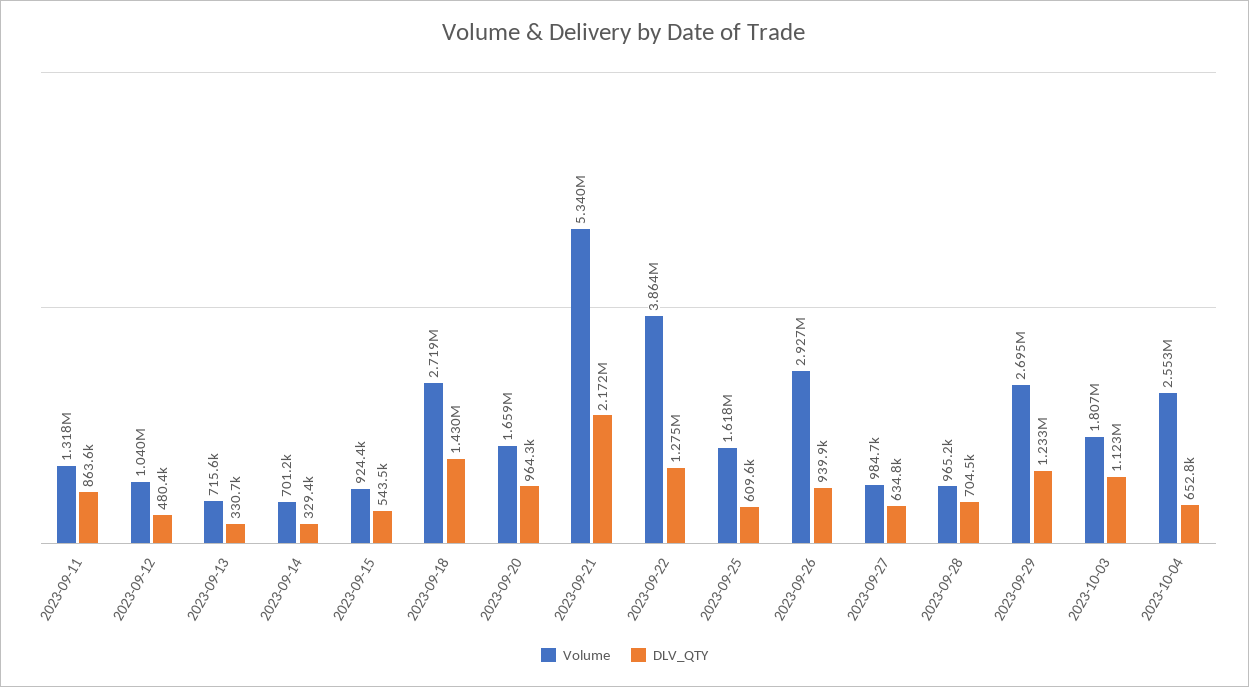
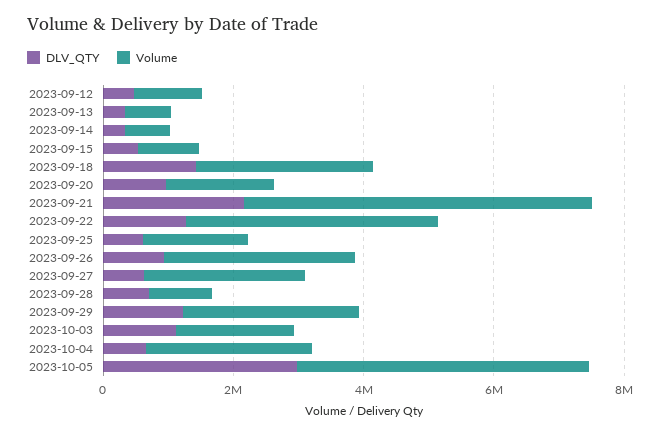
Volume, 2023-09-11: 1318000 -> none
DLV_QTY, 2023-09-11: 863600 -> none
Volume, 2023-09-27: 984700 -> 2500000
DLV_QTY, 2023-10-05: none -> 3000000
Volume, 2023-10-05: none -> 4500000

